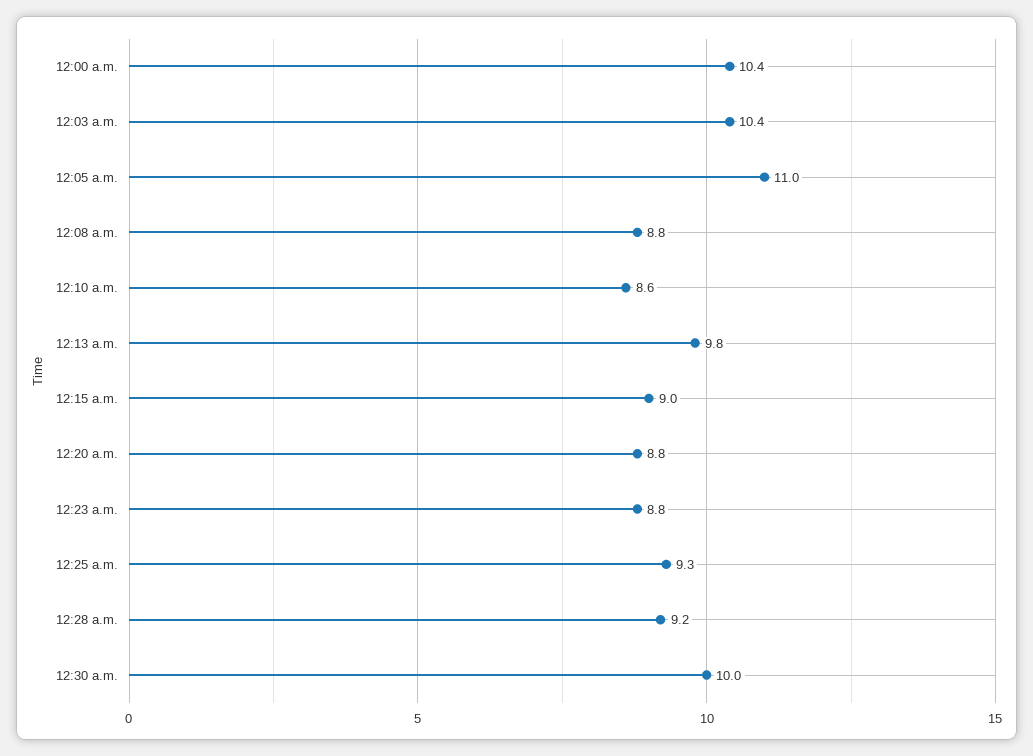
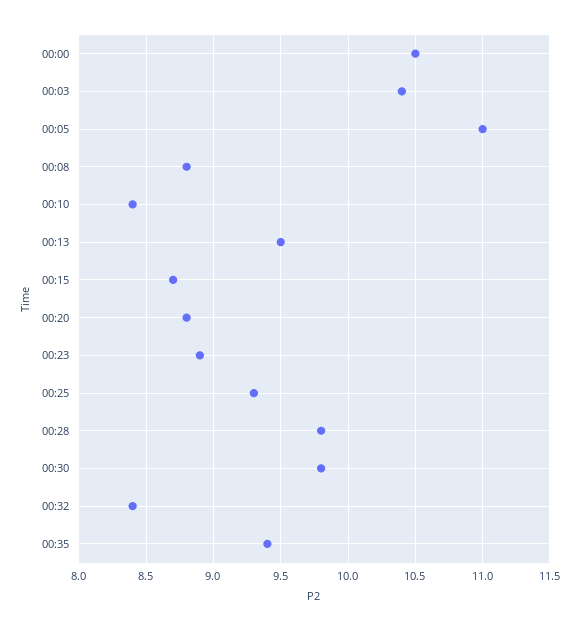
12:00 a.m.: 10.4 -> 10.5
12:10 a.m.: 8.6 -> 8.4
12:13 a.m.: 9.8 -> 9.5
12:15 a.m.: 9 -> 8.7
12:23 a.m.: 8.8 -> 8.9
12:28 a.m.: 9.2 -> 9.8
12:30 a.m.: 10 -> 9.8
00:32: none -> 8.4
00:35: none -> 9.4

